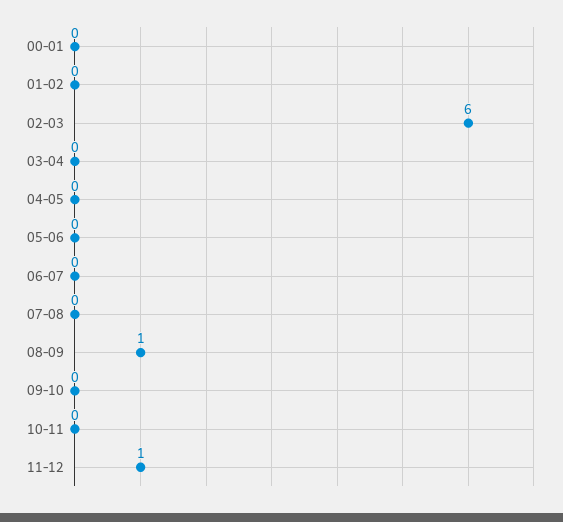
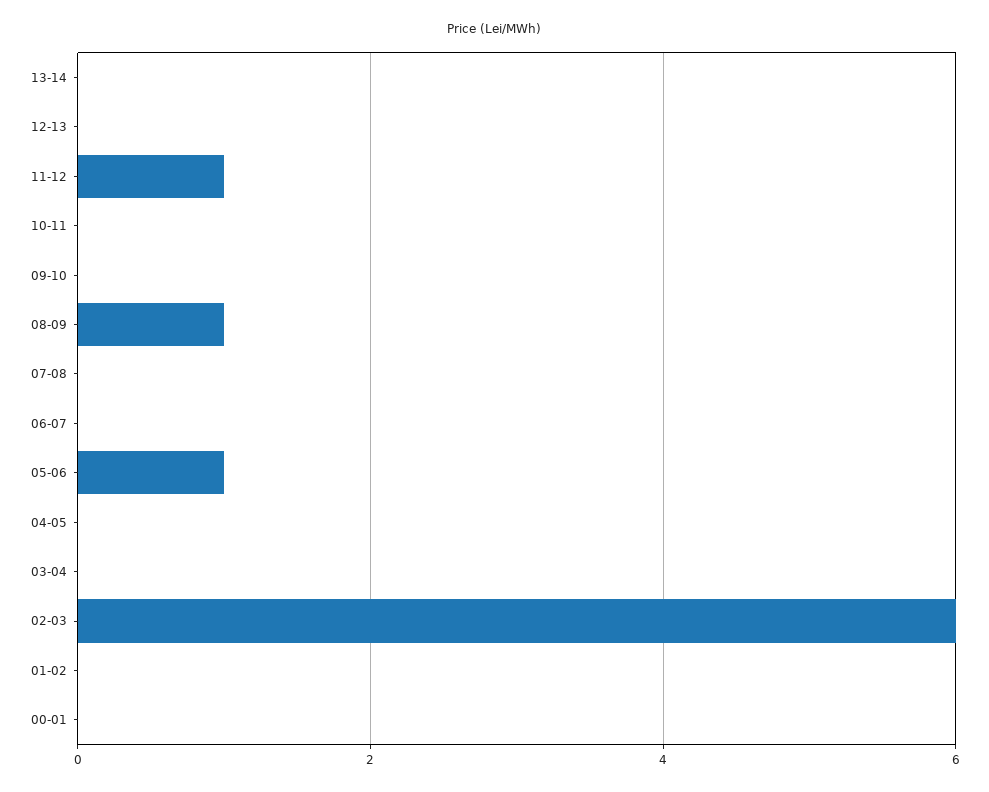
05-06: 0 -> 1
13-14: none -> 0
12-13: none -> 0

